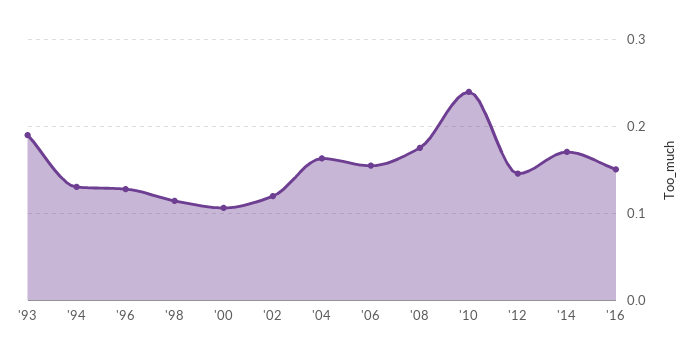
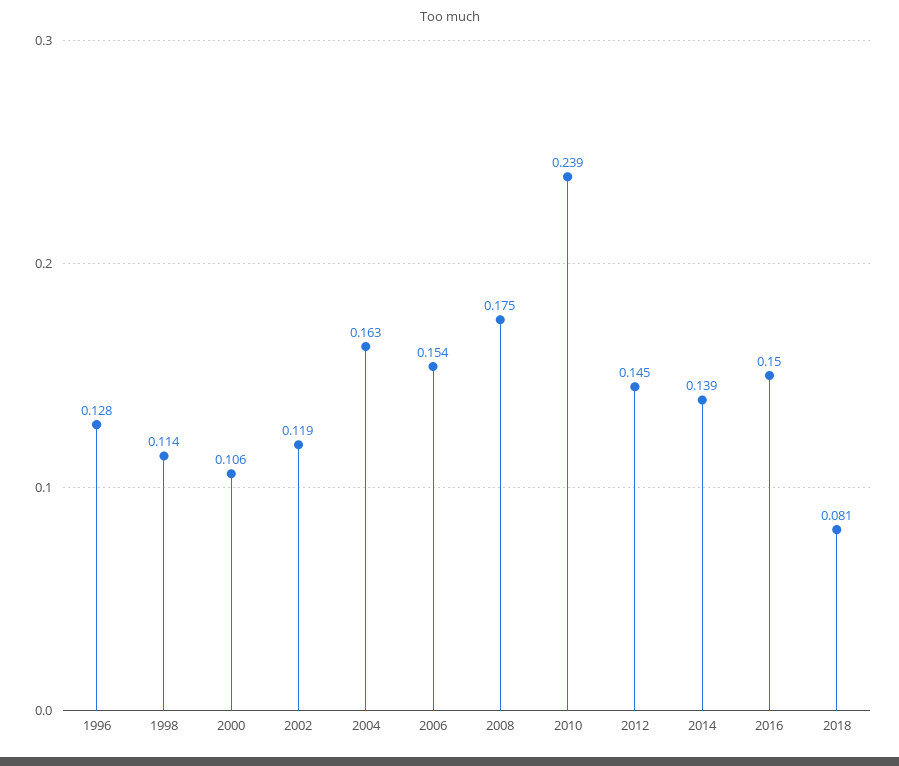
'93: 0.19 -> none
'94: 0.13 -> none
'14: 0.17 -> 0.139
2018: none -> 0.081

